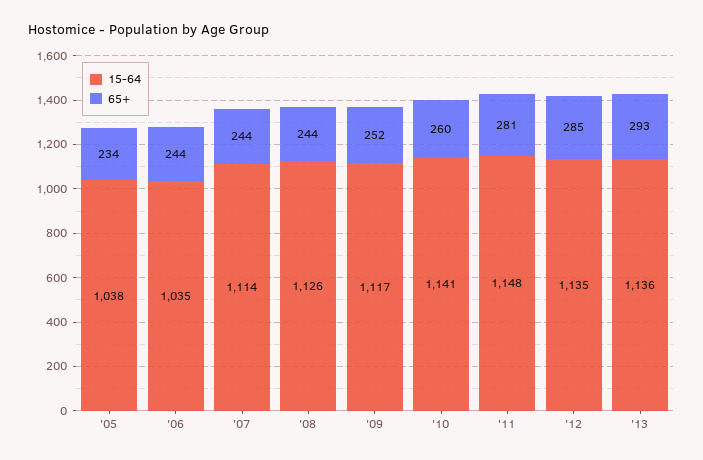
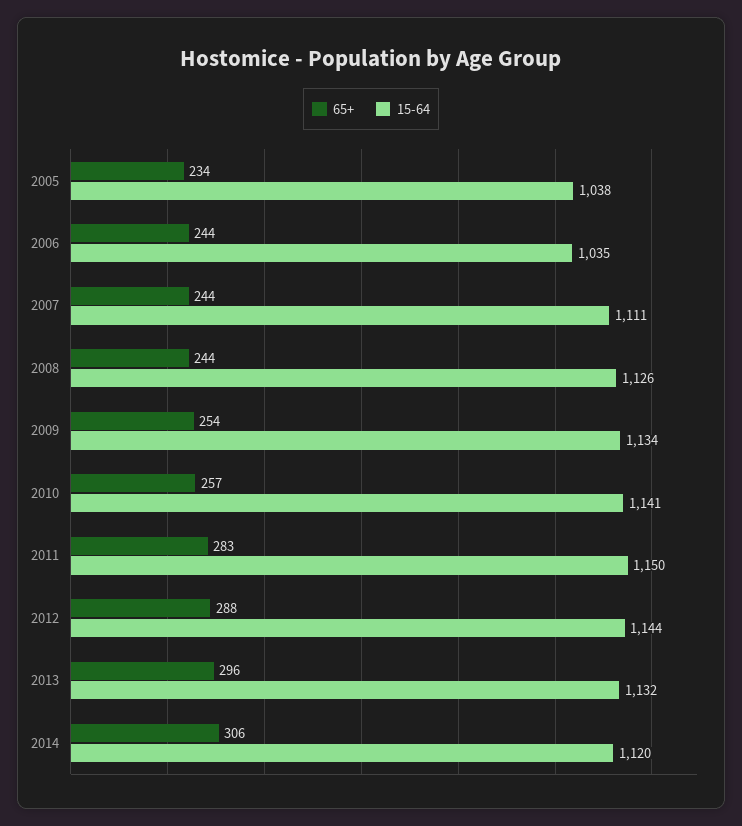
15-64, '07: 1114 -> 1111
15-64, '09: 1117 -> 1134
65+, '09: 252 -> 254
65+, '10: 260 -> 257
15-64, '11: 1148 -> 1150
65+, '11: 281 -> 283
15-64, '12: 1135 -> 1144
65+, '12: 285 -> 288
15-64, '13: 1136 -> 1132
65+, '13: 293 -> 296
65+, 2014: none -> 306
15-64, 2014: none -> 1120

